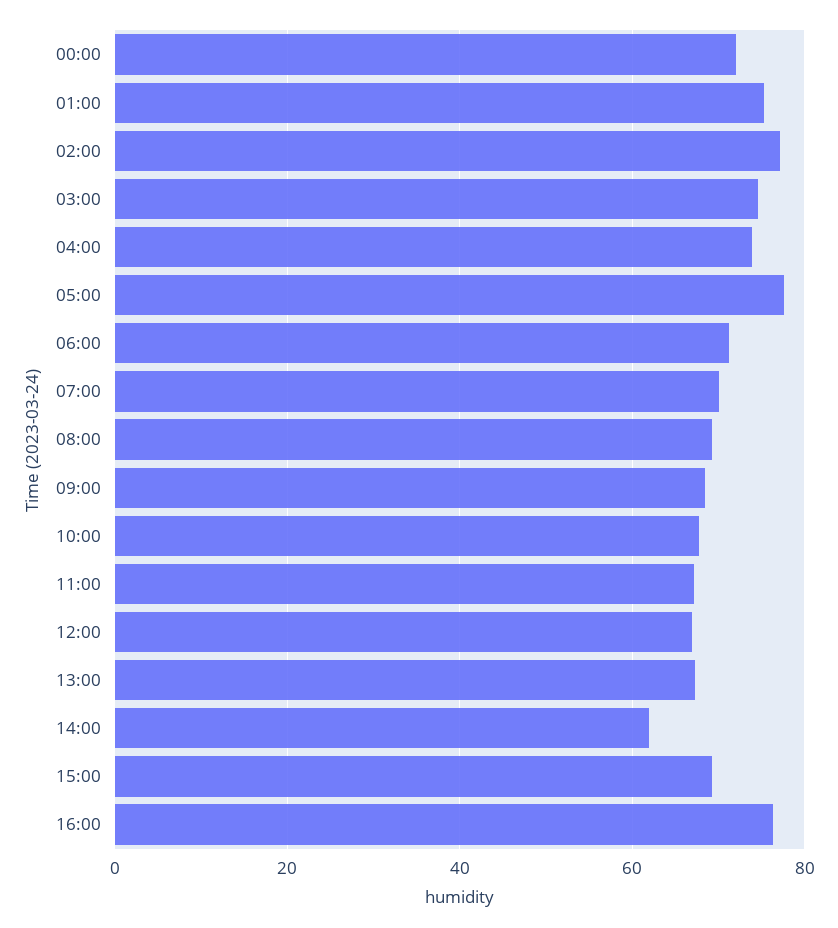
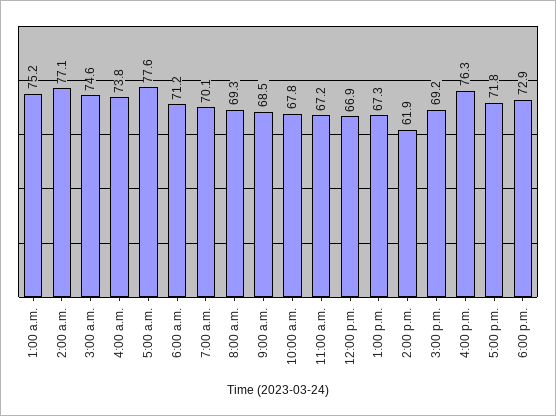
00:00: 72 -> none
5:00 p.m.: none -> 71.8
6:00 p.m.: none -> 72.9

